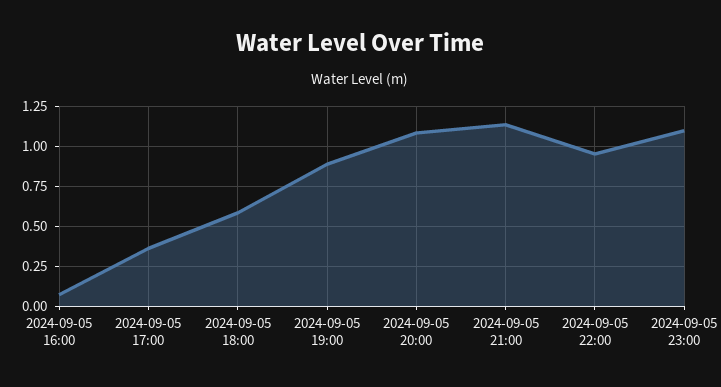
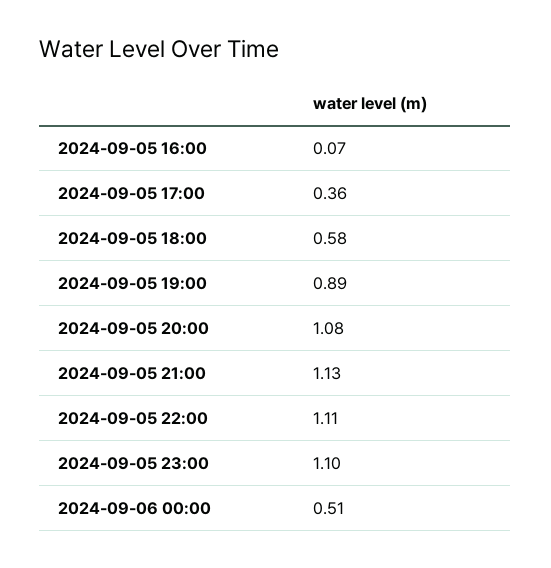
2024-09-05 22:00: 0.95 -> 1.11
2024-09-06 00:00: none -> 0.51

